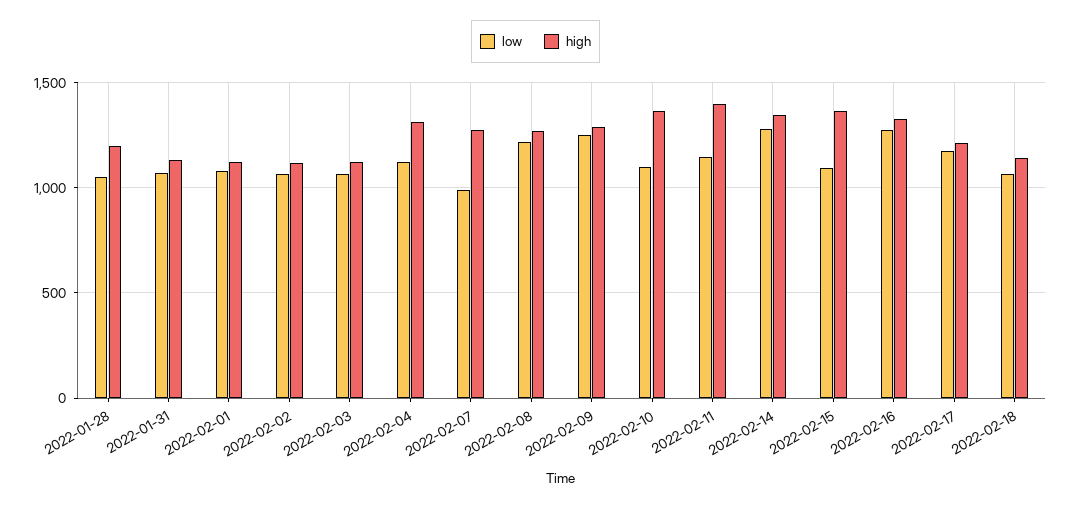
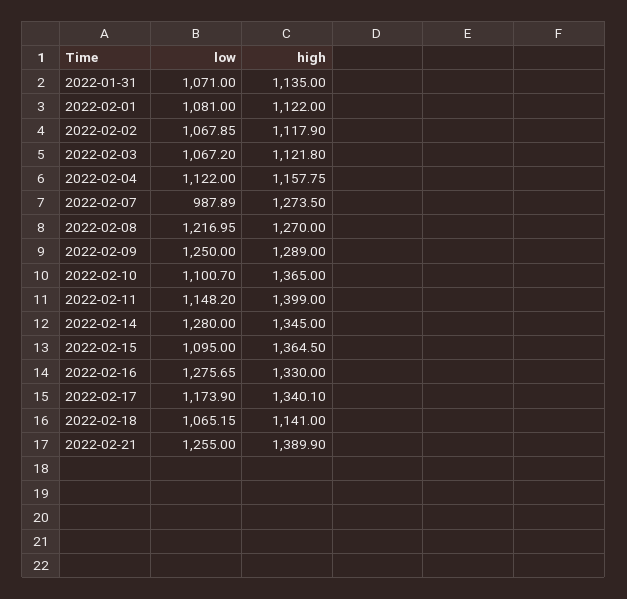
low, 2022-01-28: 1050 -> none
high, 2022-01-28: 1200 -> none
high, 2022-02-04: 1300 -> 1157.75
high, 2022-02-17: 1200 -> 1340.1
low, 2022-02-21: none -> 1255
high, 2022-02-21: none -> 1389.9

